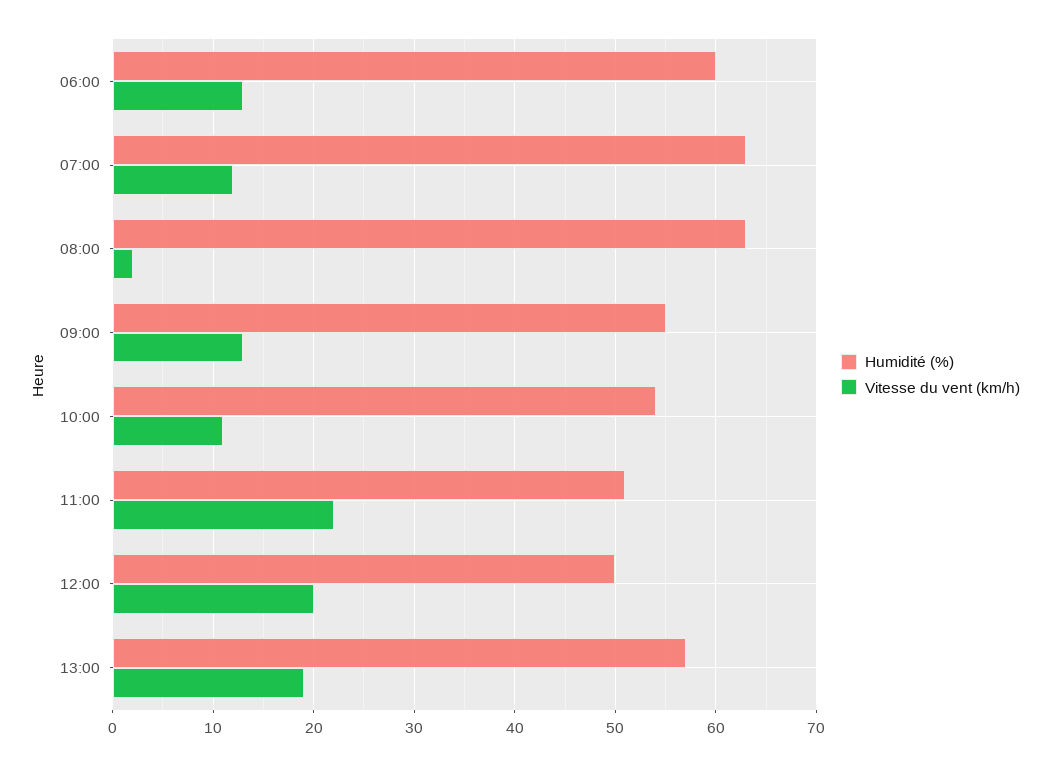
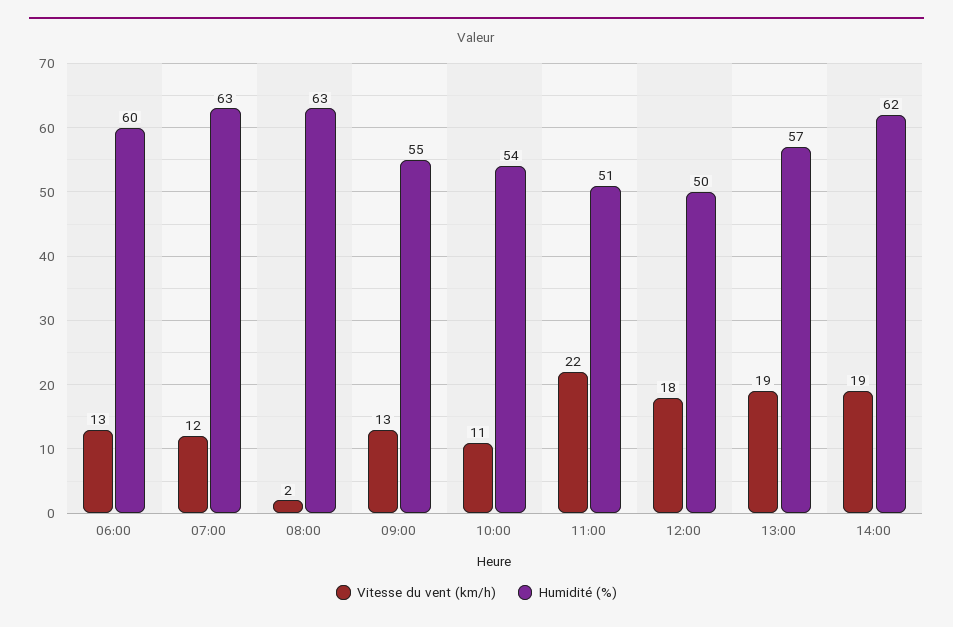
Vitesse du vent (km/h), 12:00: 20 -> 18
Vitesse du vent (km/h), 14:00: none -> 19
Humidité (%), 14:00: none -> 62

